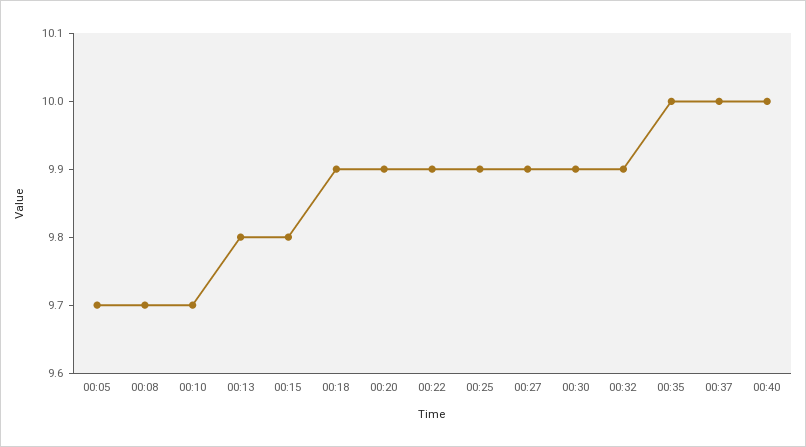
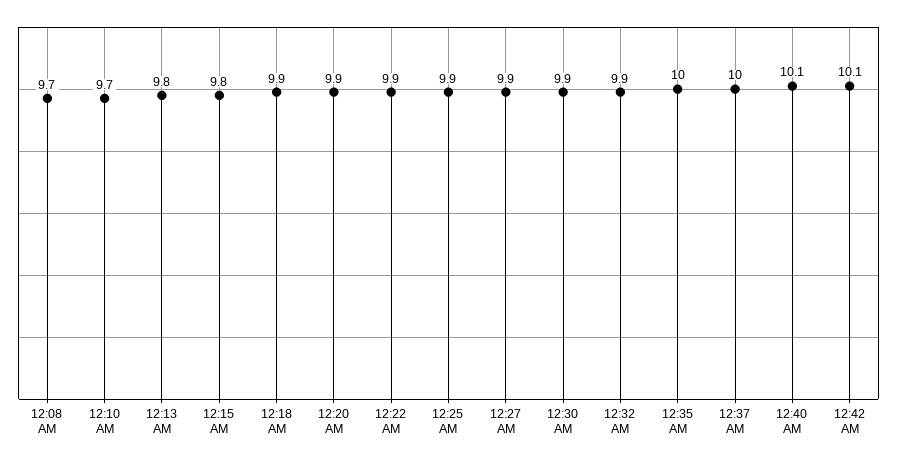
00:05: 9.7 -> none
00:40: 10 -> 10.1
12:42 AM: none -> 10.1

